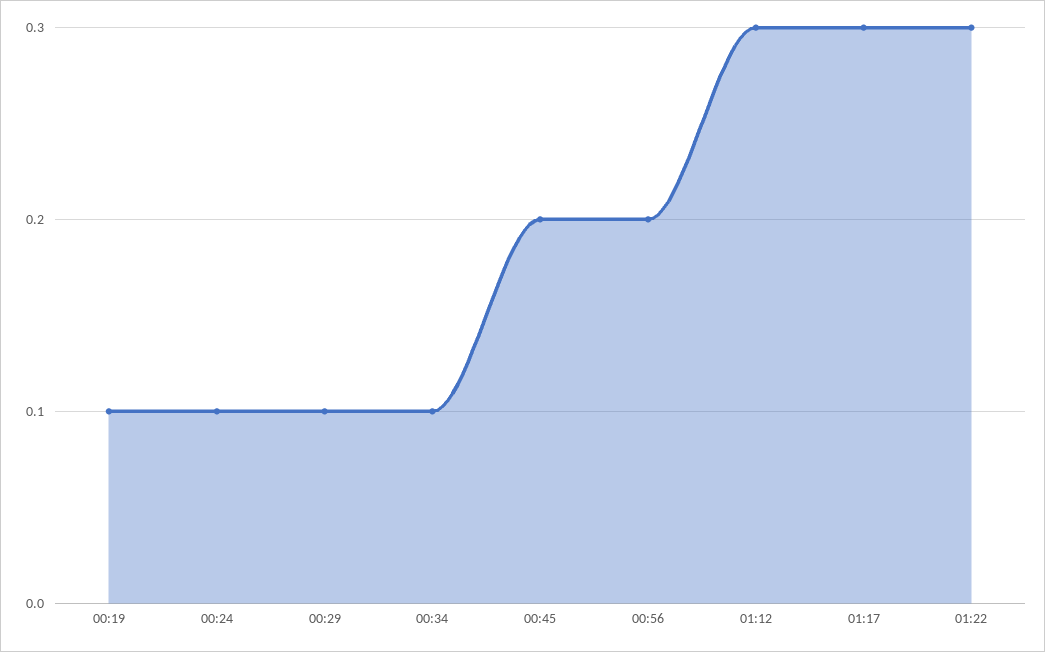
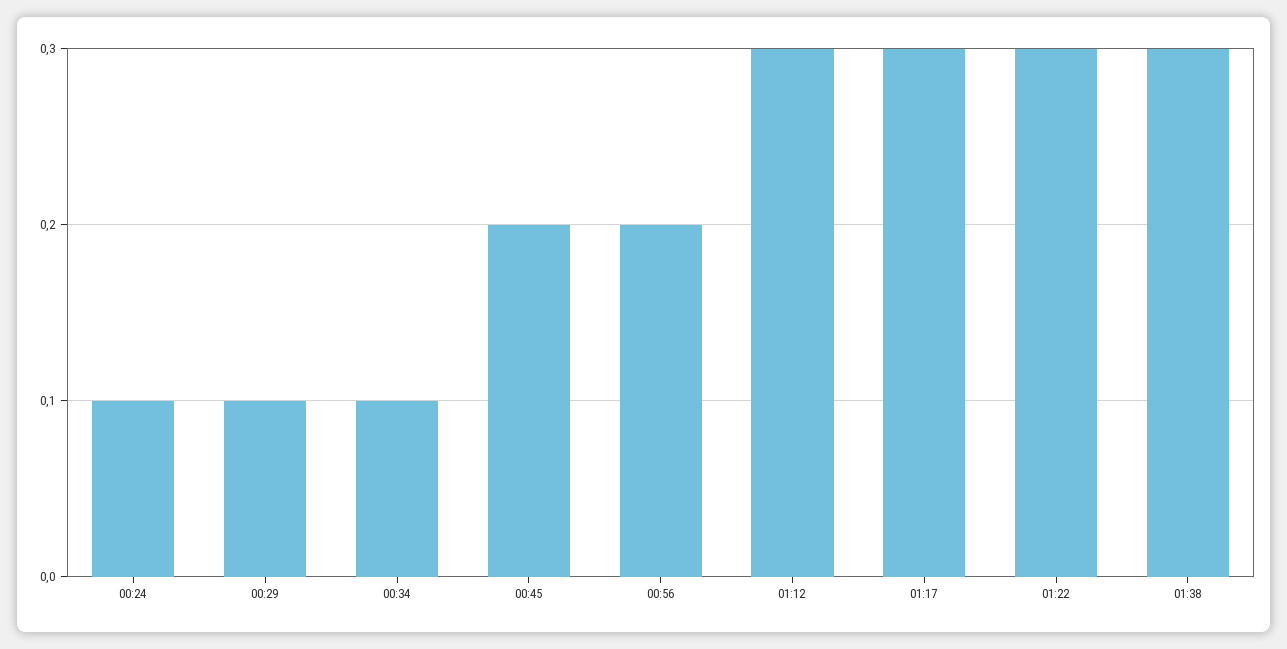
00:19: 0.1 -> none
01:38: none -> 0.3

